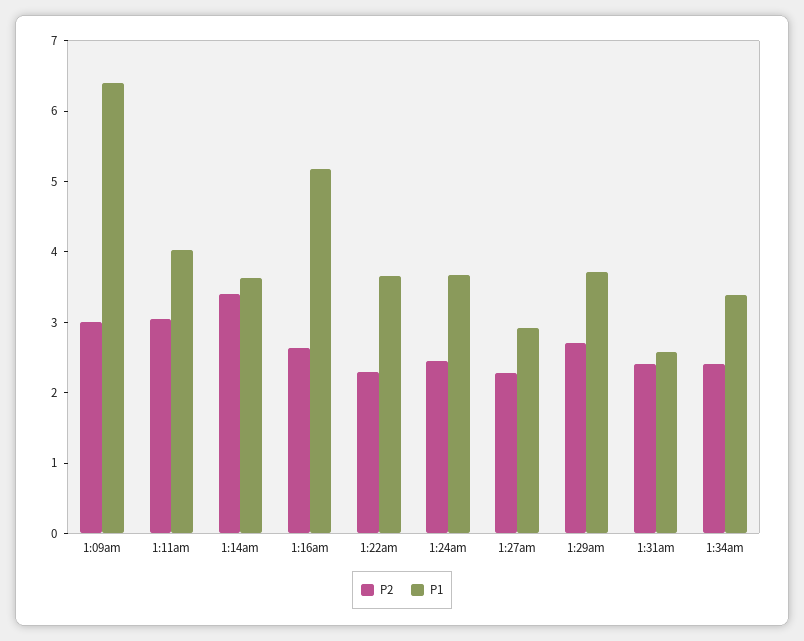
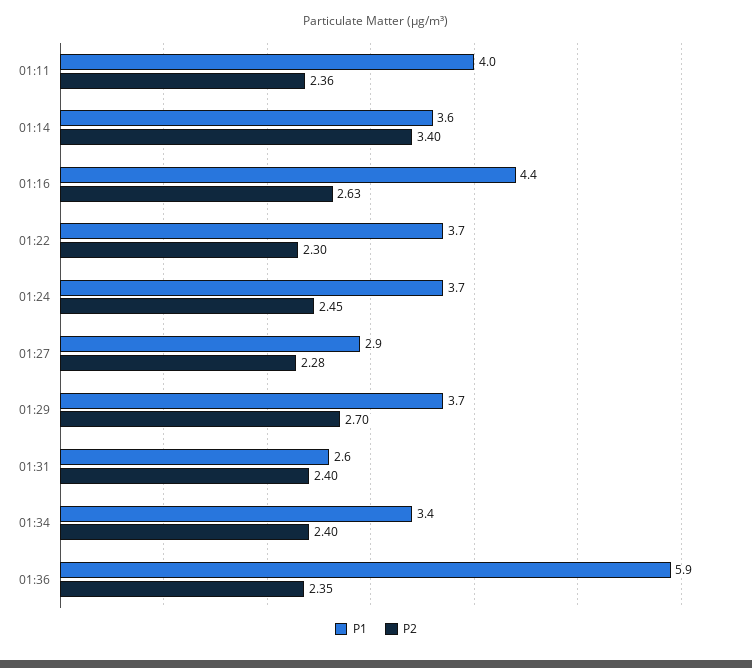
P2, 1:09am: 3 -> none
P1, 1:09am: 6.4 -> none
P2, 1:11am: 3 -> 2.36
P1, 1:16am: 5.2 -> 4.4
P1, 01:36: none -> 5.9
P2, 01:36: none -> 2.35

